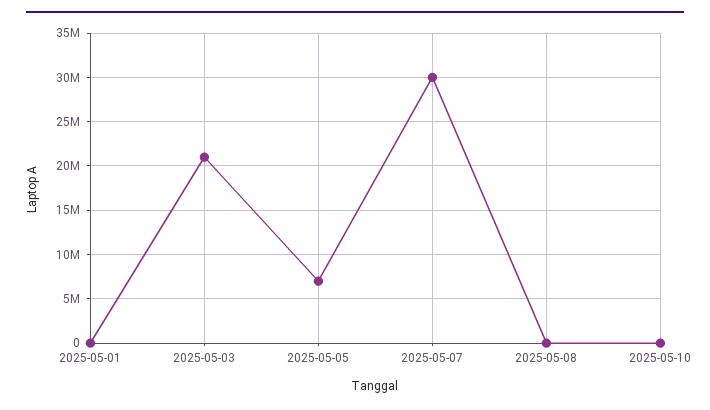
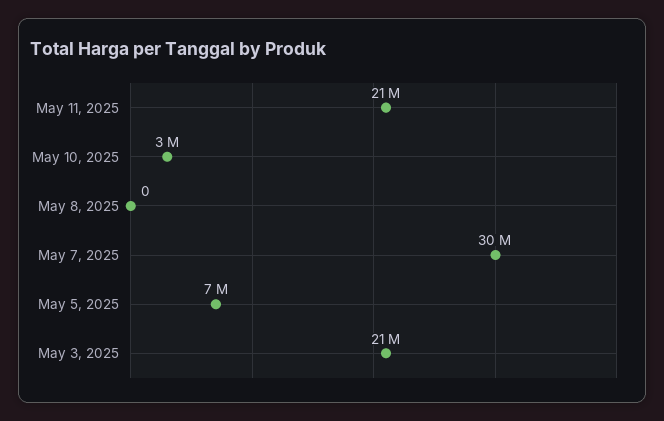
2025-05-01: 0 -> none
2025-05-10: 0 -> 3000000
May 11, 2025: none -> 21000000

